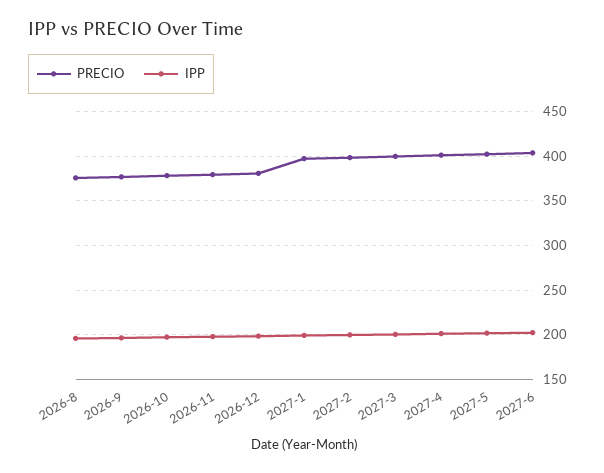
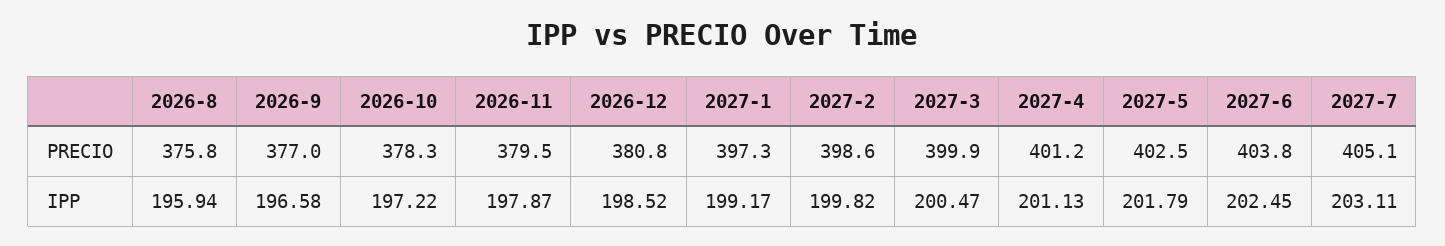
PRECIO, 2027-7: none -> 405.1
IPP, 2027-7: none -> 203.11

